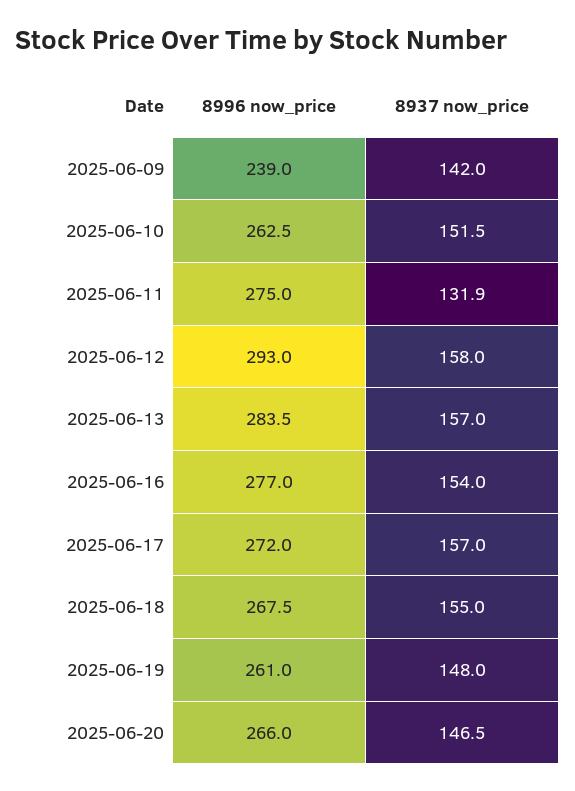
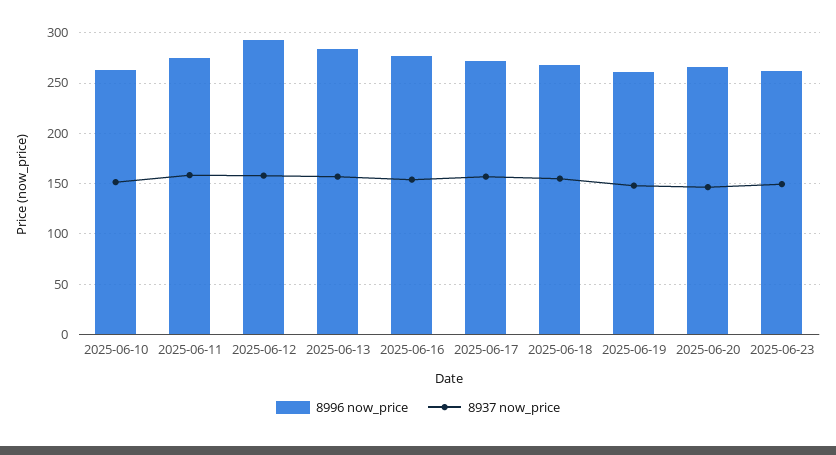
8996 now_price, 2025-06-09: 239 -> none
8937 now_price, 2025-06-09: 142 -> none
8937 now_price, 2025-06-11: 131.9 -> 160
8996 now_price, 2025-06-23: none -> 260
8937 now_price, 2025-06-23: none -> 150

